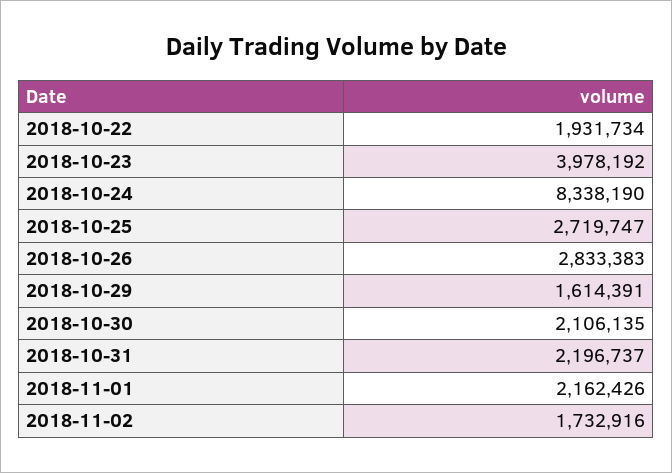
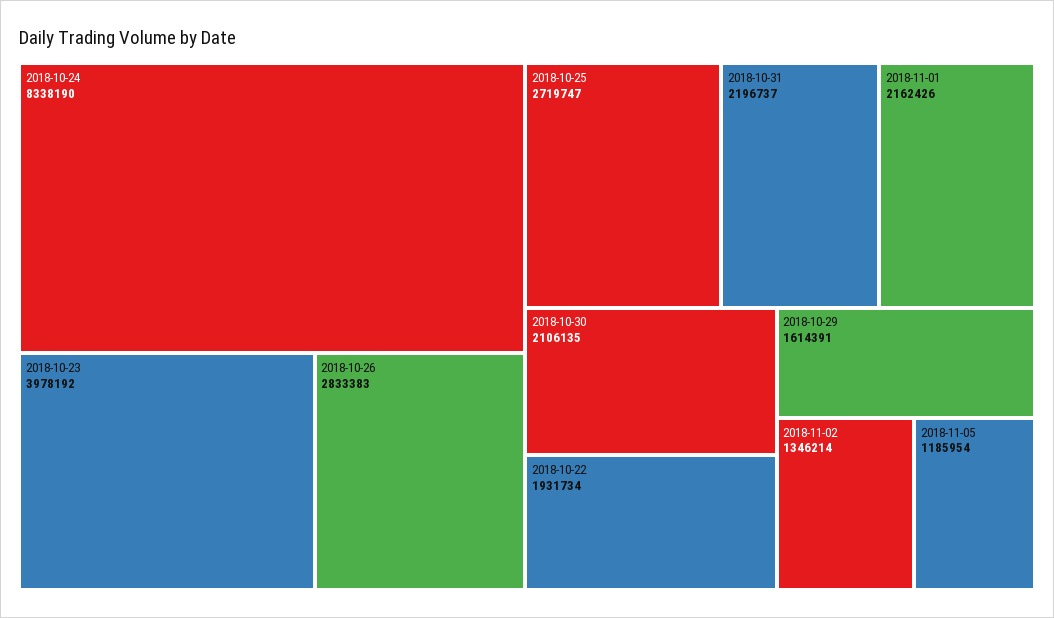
2018-11-02: 1732916 -> 1346214
2018-11-05: none -> 1185954

